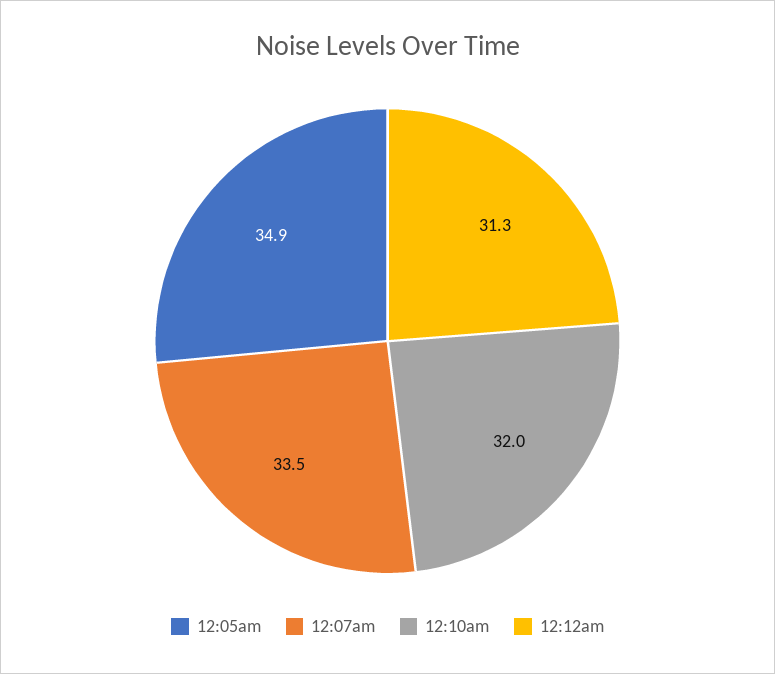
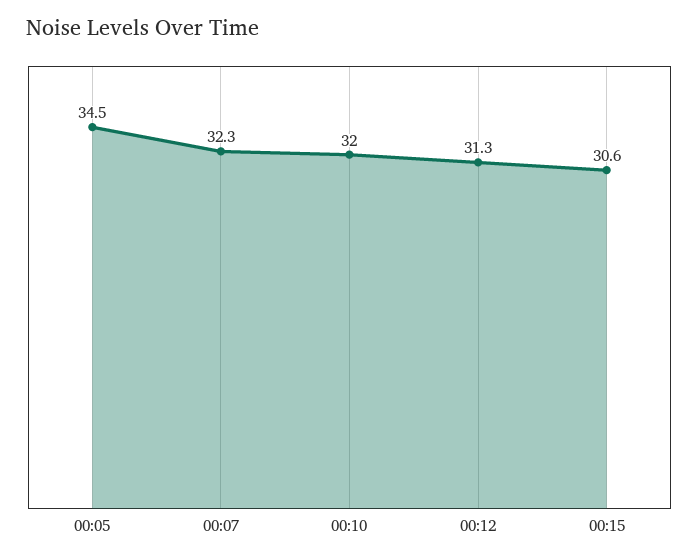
12:05am: 34.9 -> 34.5
12:07am: 33.5 -> 32.3
00:15: none -> 30.6

